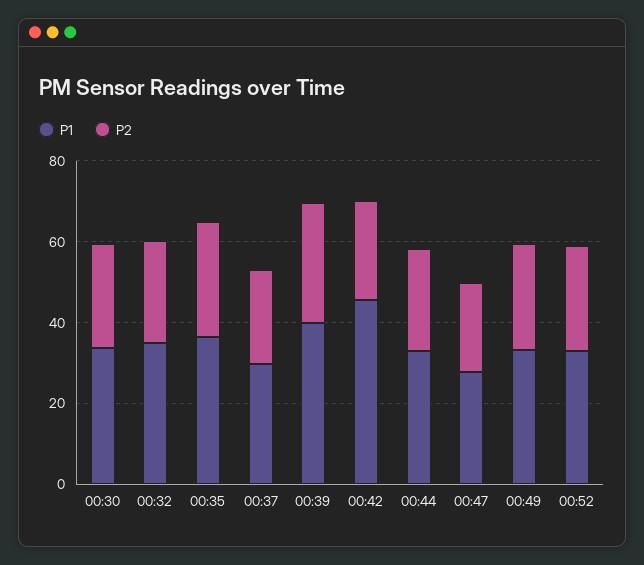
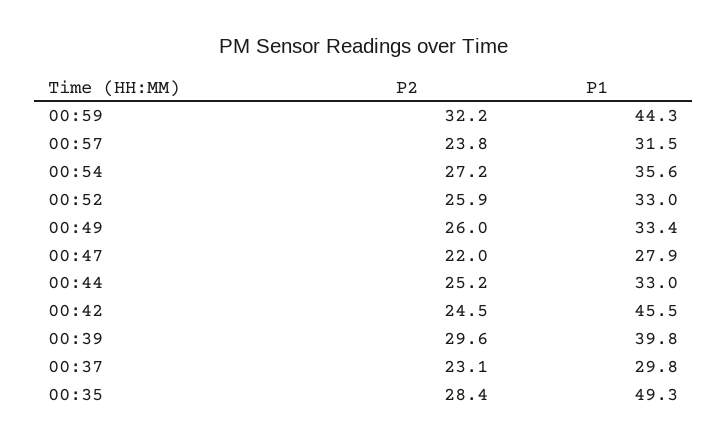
P1, 00:30: 35 -> none
P2, 00:30: 25 -> none
P1, 00:32: 35 -> none
P2, 00:32: 25 -> none
P1, 00:35: 35 -> 49.3
P2, 00:59: none -> 32.2
P1, 00:59: none -> 44.3
P2, 00:57: none -> 23.8
P1, 00:57: none -> 31.5
P2, 00:54: none -> 27.2
P1, 00:54: none -> 35.6

